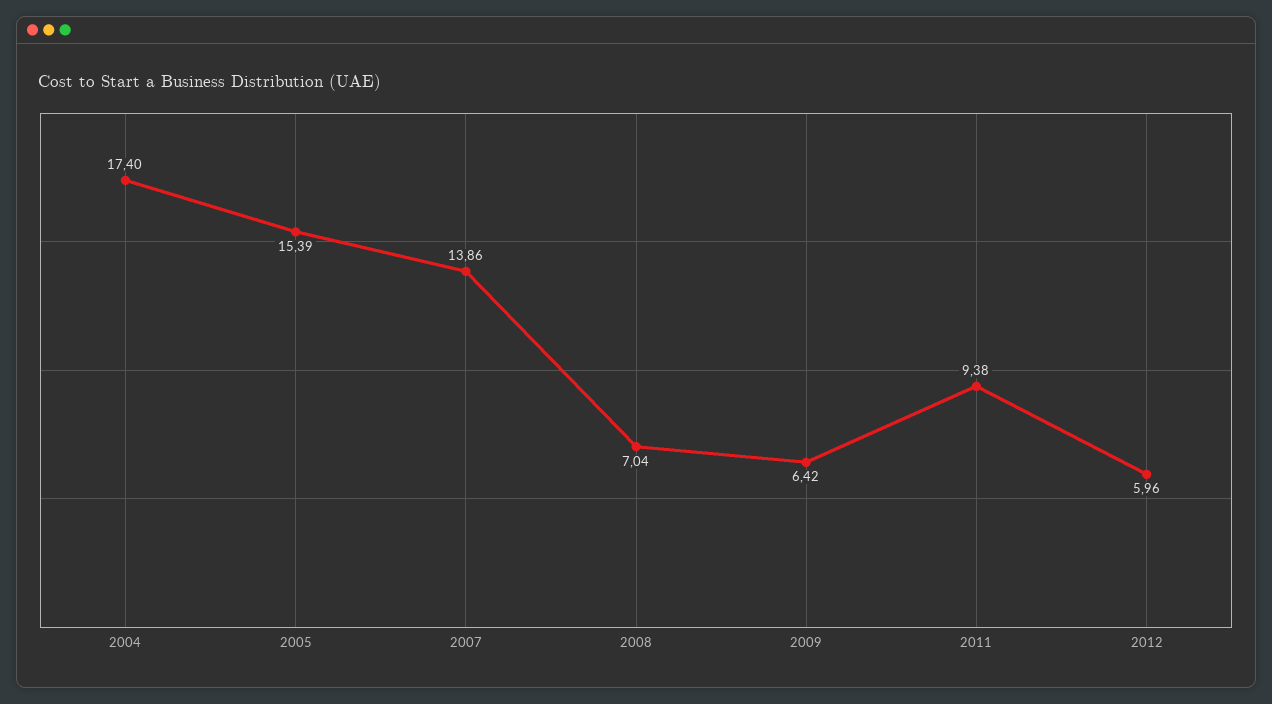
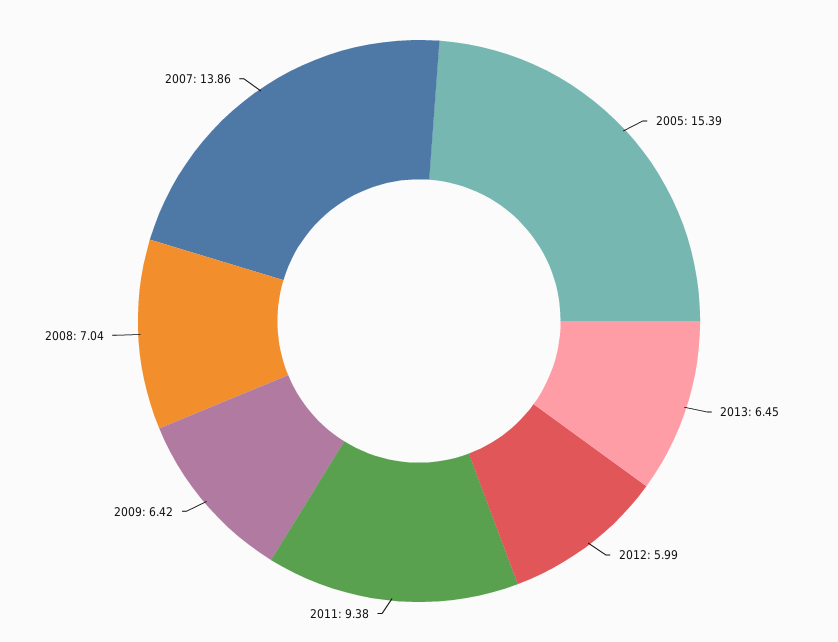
2004: 17.4 -> none
2012: 5.96 -> 5.99
2013: none -> 6.45

